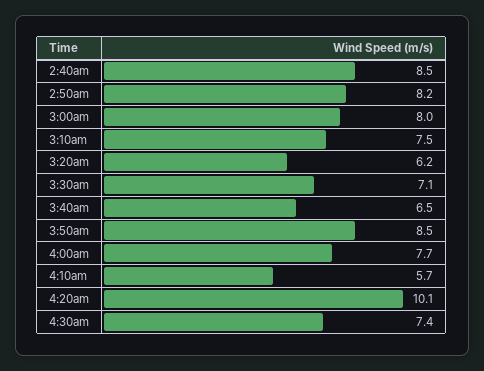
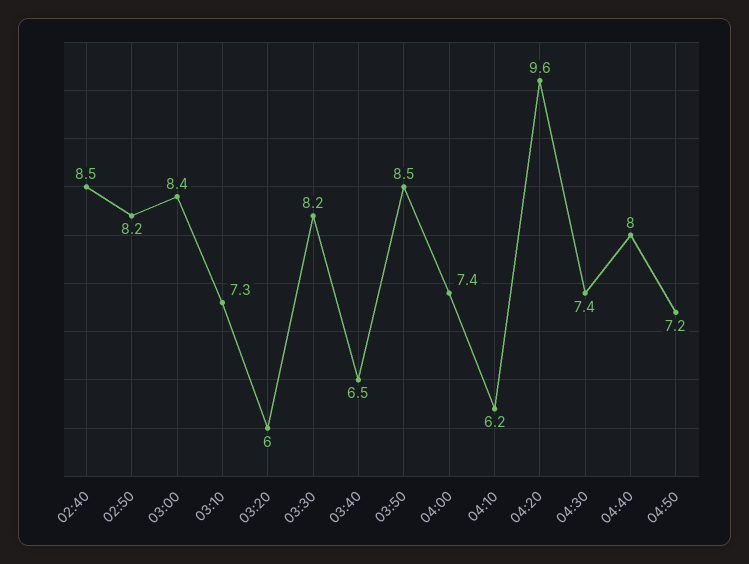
3:00am: 8 -> 8.4
3:10am: 7.5 -> 7.3
3:20am: 6.2 -> 6
3:30am: 7.1 -> 8.2
4:00am: 7.7 -> 7.4
4:10am: 5.7 -> 6.2
4:20am: 10.1 -> 9.6
04:40: none -> 8
04:50: none -> 7.2

